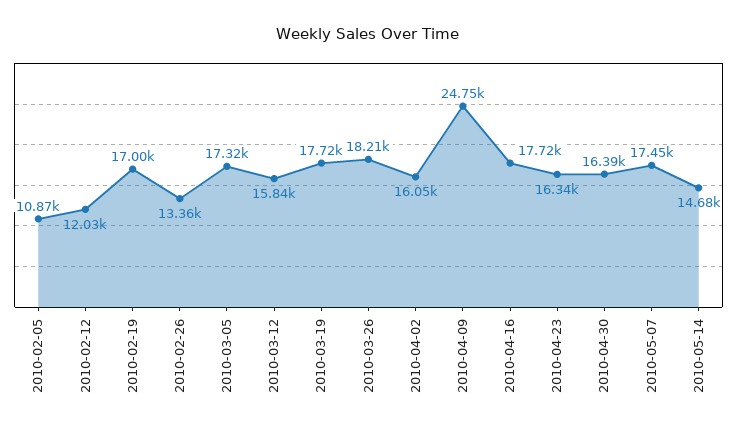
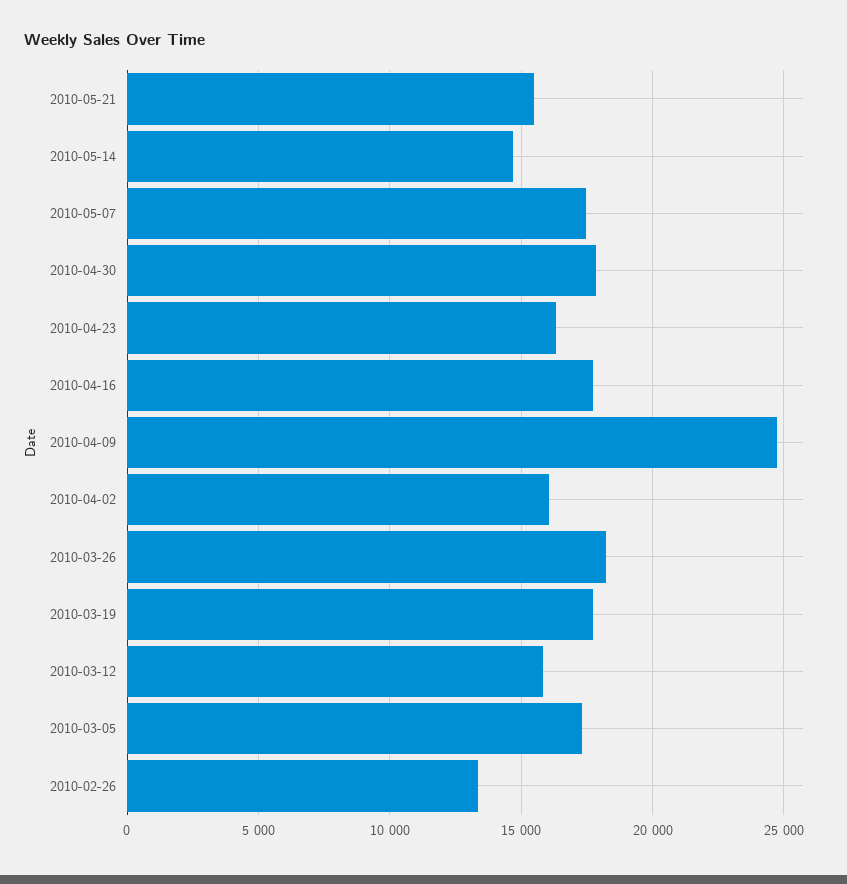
2010-02-05: 10870 -> none
2010-02-12: 12030 -> none
2010-02-19: 17000 -> none
2010-04-30: 16390 -> 18000
2010-05-21: none -> 15500

